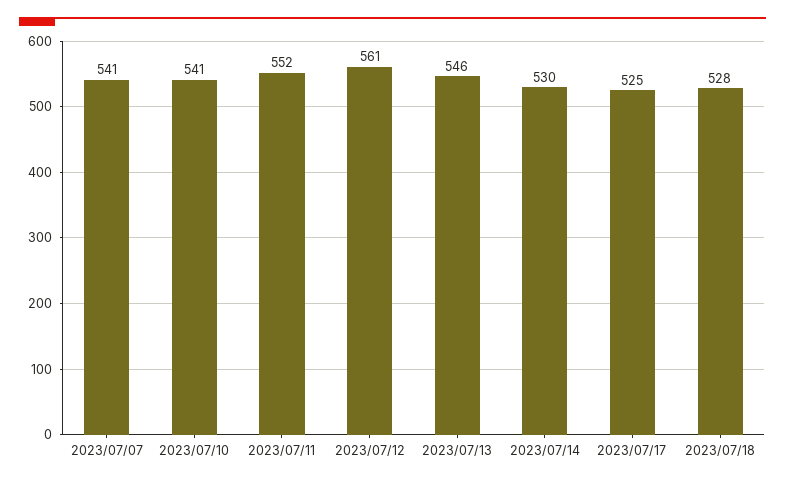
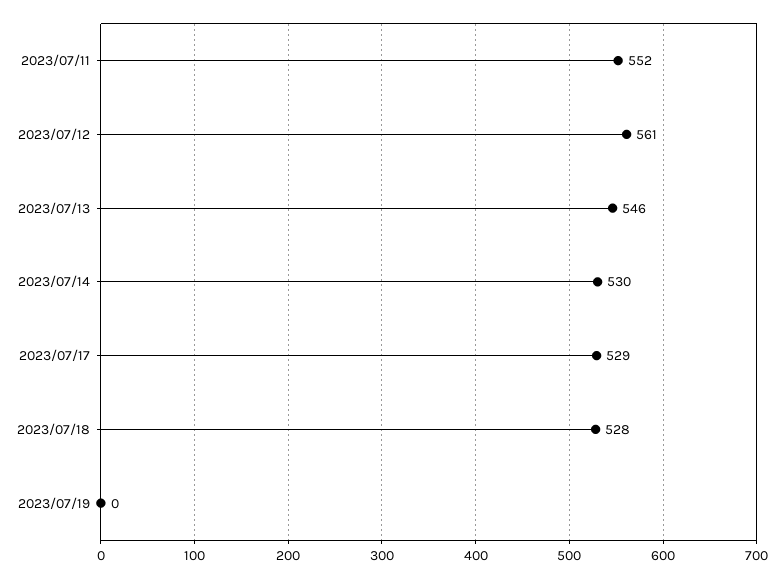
2023/07/07: 541 -> none
2023/07/10: 541 -> none
2023/07/17: 525 -> 529
2023/07/19: none -> 0

